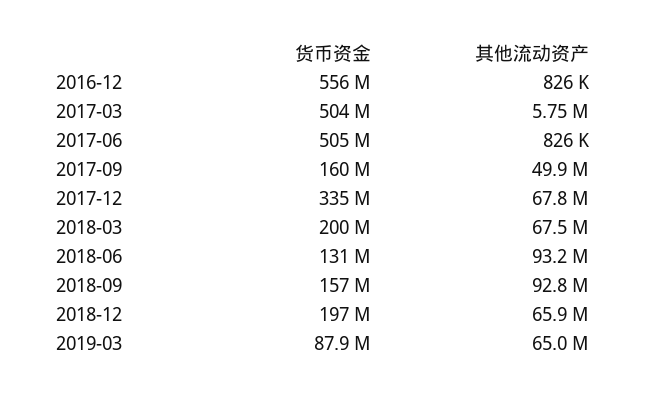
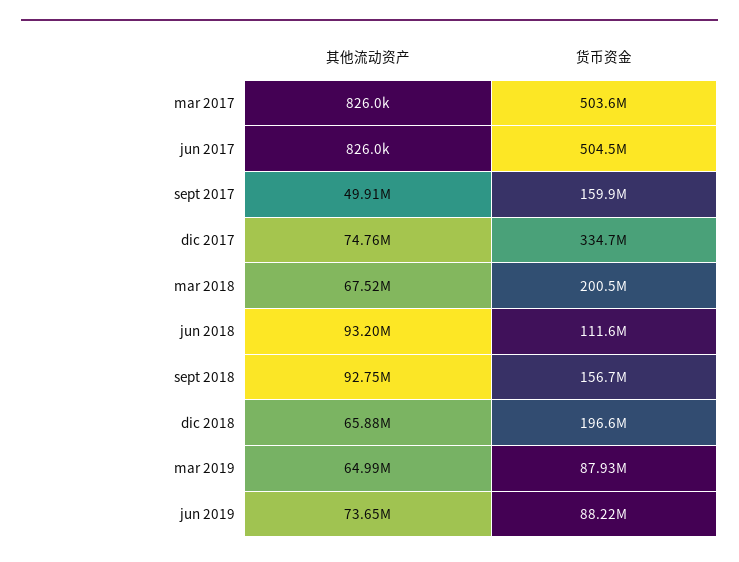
货币资金, 2016-12: 556000000 -> none
其他流动资产, 2016-12: 826000 -> none
其他流动资产, 2017-03: 5750000 -> 826000
其他流动资产, 2017-12: 67800000 -> 74760000
货币资金, 2018-06: 131000000 -> 111600000
其他流动资产, jun 2019: none -> 73650000
货币资金, jun 2019: none -> 88220000

